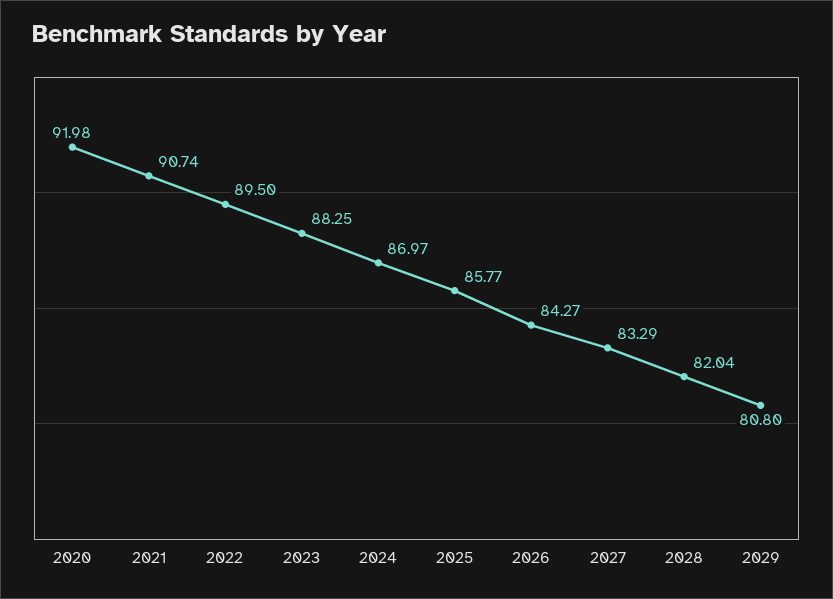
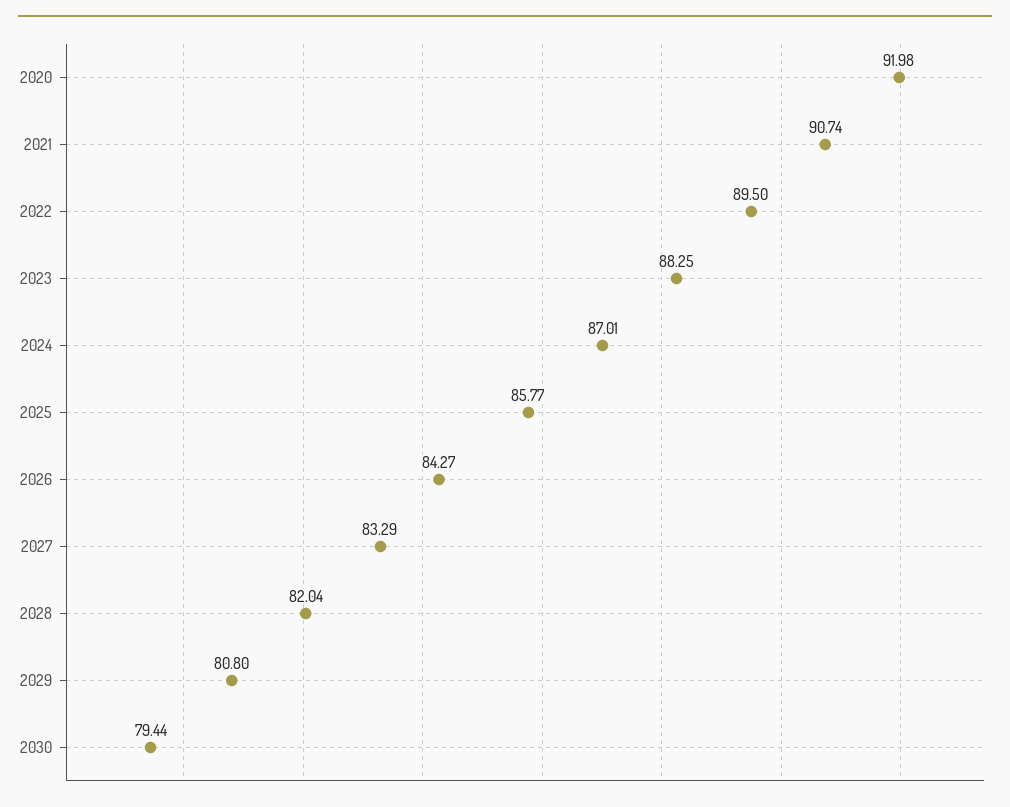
2024: 86.97 -> 87.01
2030: none -> 79.44

